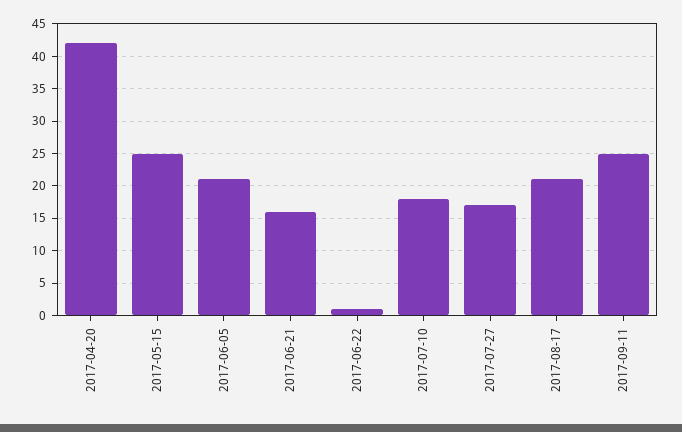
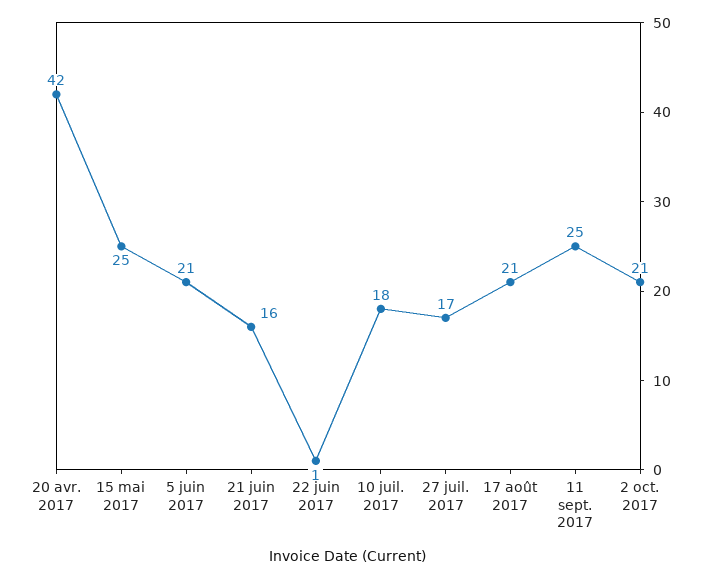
2 oct. 2017: none -> 21

